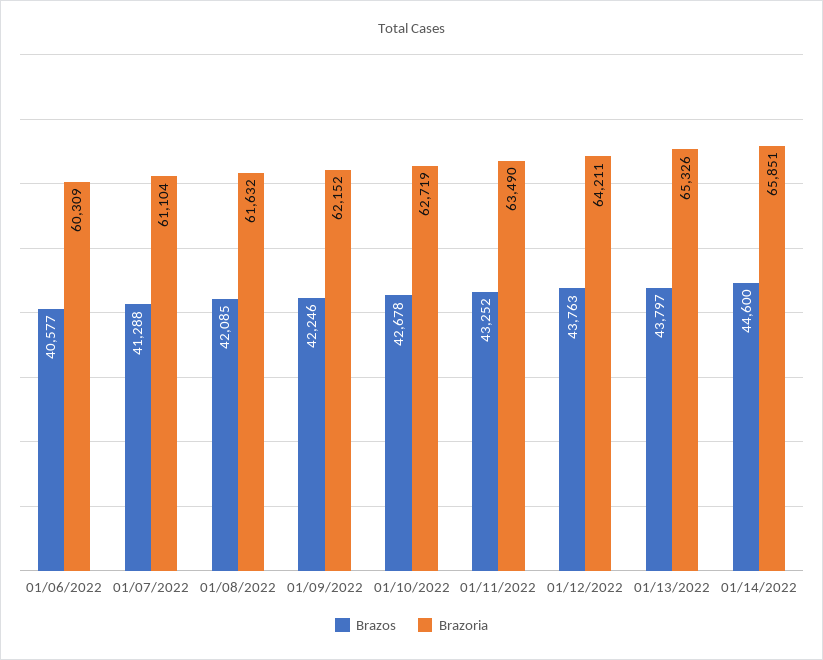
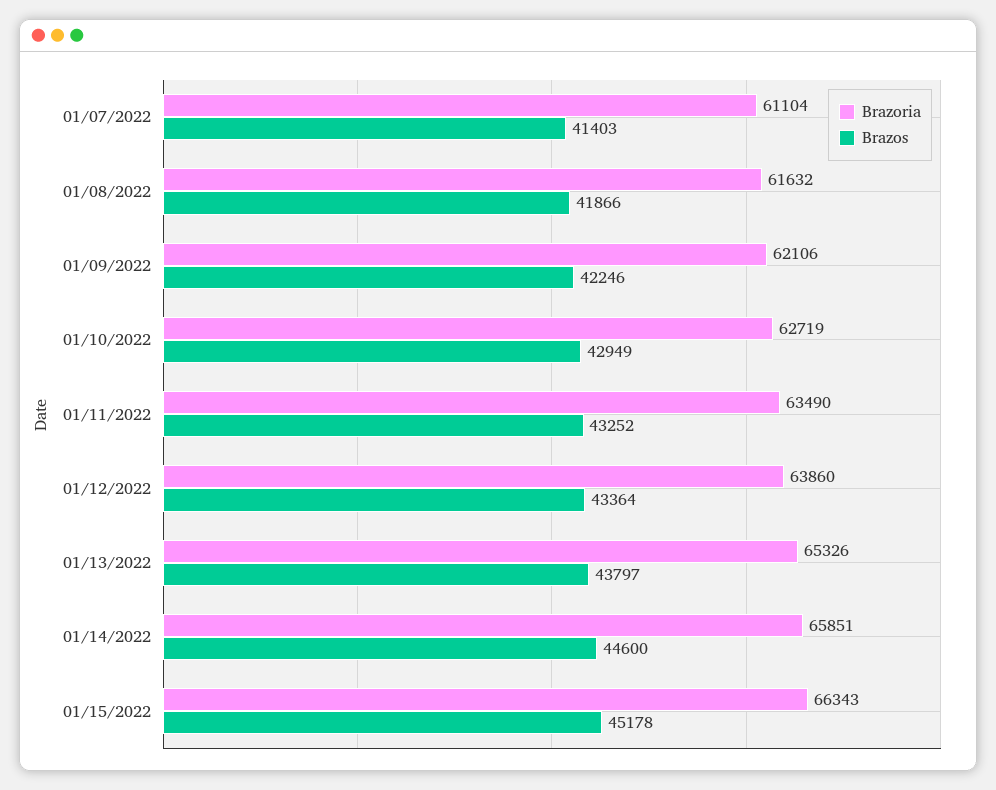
Brazos, 01/06/2022: 40577 -> none
Brazoria, 01/06/2022: 60309 -> none
Brazos, 01/07/2022: 41288 -> 41403
Brazos, 01/08/2022: 42085 -> 41866
Brazoria, 01/09/2022: 62152 -> 62106
Brazos, 01/10/2022: 42678 -> 42949
Brazos, 01/12/2022: 43763 -> 43364
Brazoria, 01/12/2022: 64211 -> 63860
Brazoria, 01/15/2022: none -> 66343
Brazos, 01/15/2022: none -> 45178

